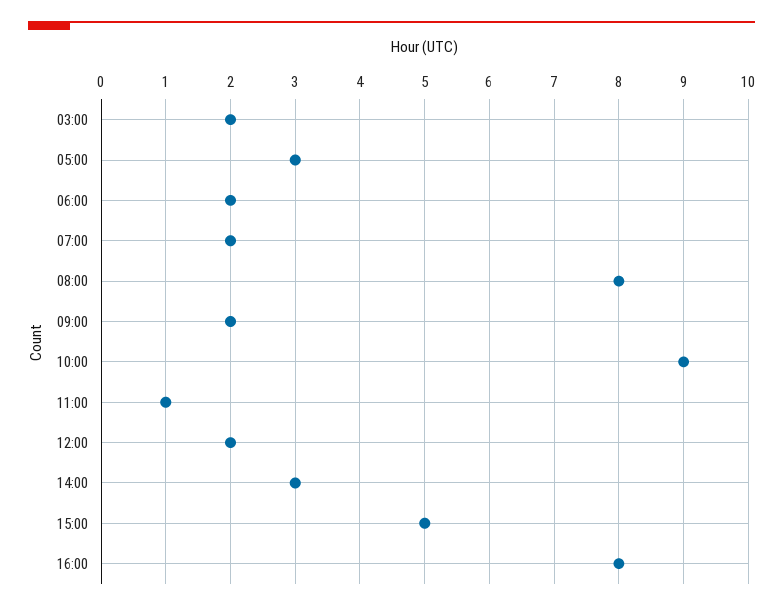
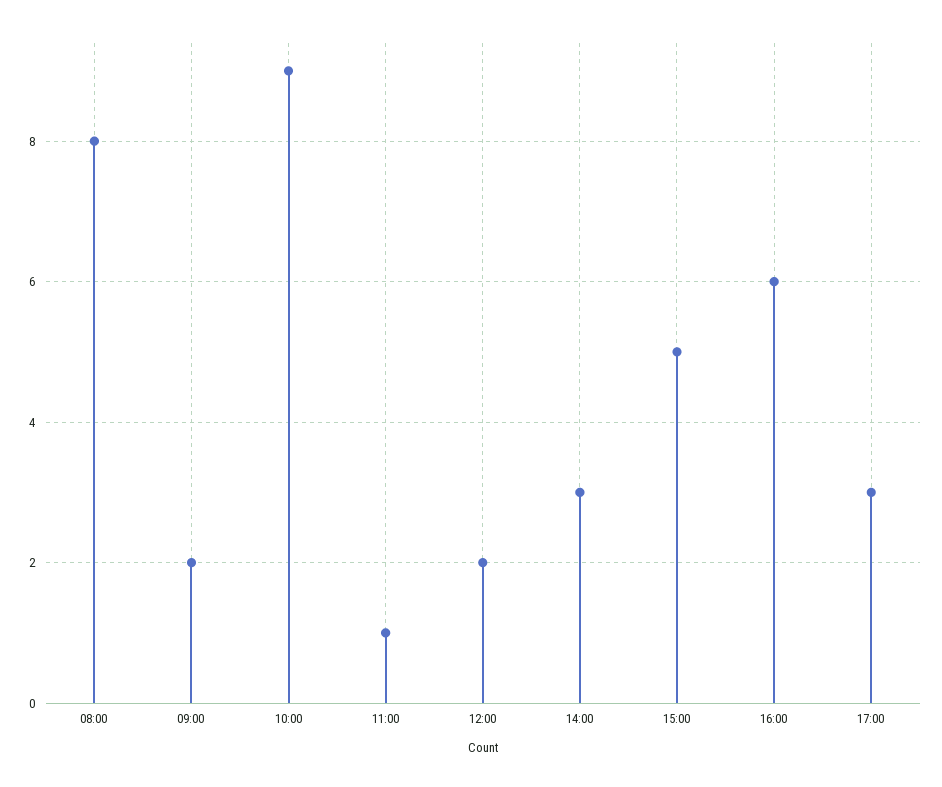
03:00: 2 -> none
05:00: 3 -> none
06:00: 2 -> none
07:00: 2 -> none
16:00: 8 -> 6
17:00: none -> 3

